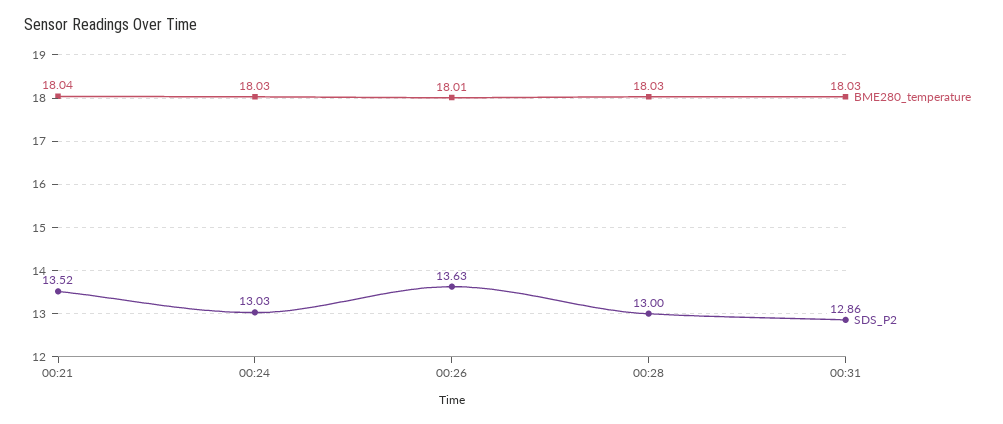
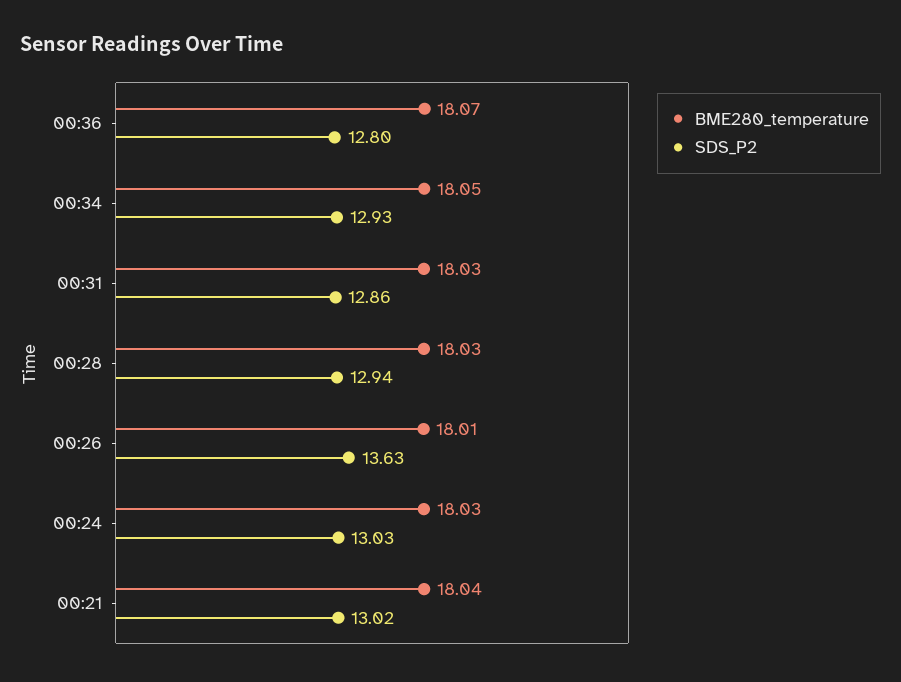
SDS_P2, 00:21: 13.52 -> 13.02
SDS_P2, 00:28: 13 -> 12.94
BME280_temperature, 00:36: none -> 18.07
SDS_P2, 00:36: none -> 12.8
BME280_temperature, 00:34: none -> 18.05
SDS_P2, 00:34: none -> 12.93

